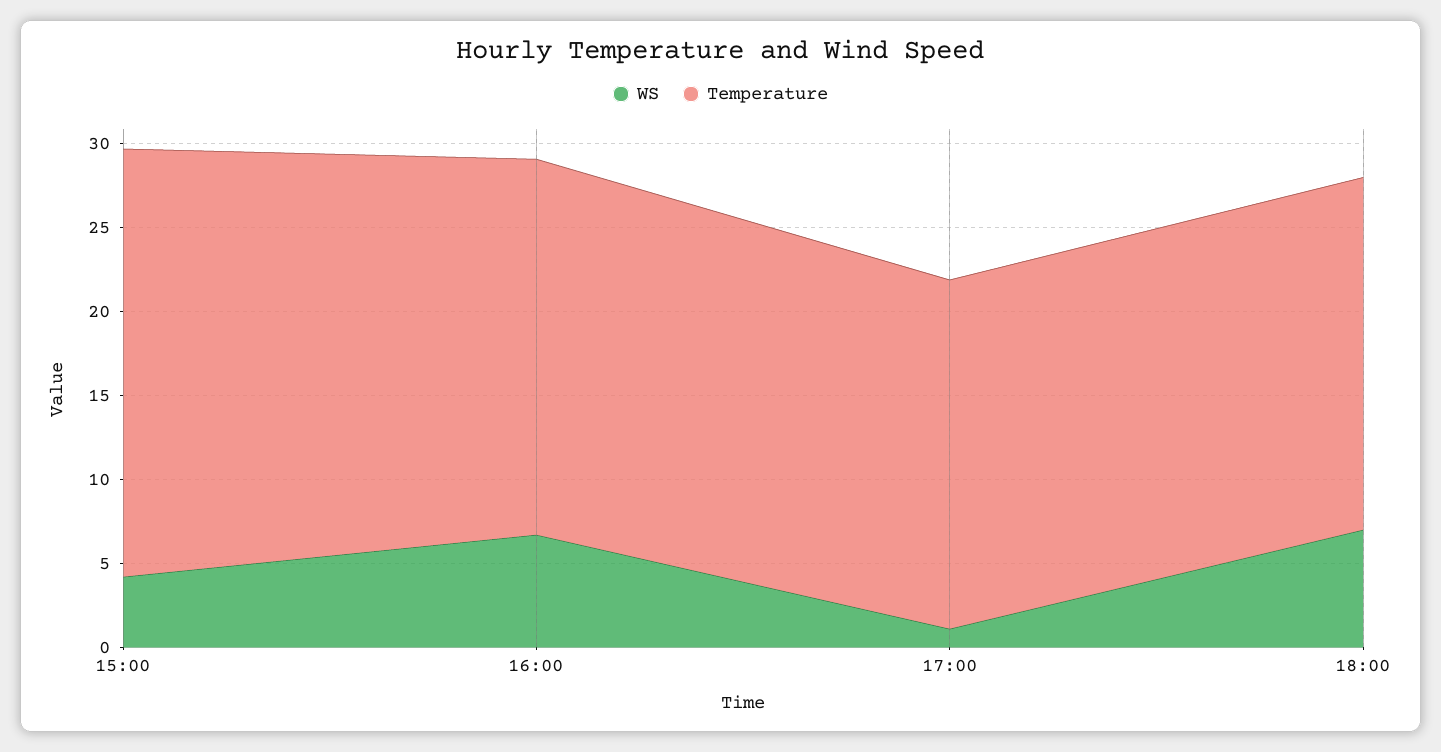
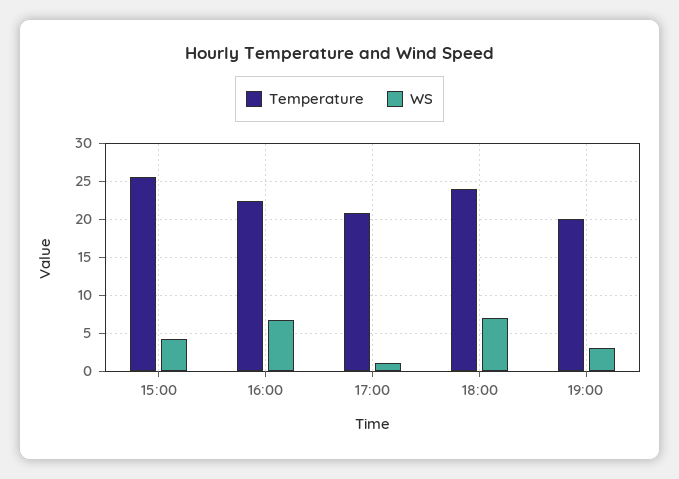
Temperature, 18:00: 21 -> 24
Temperature, 19:00: none -> 20
WS, 19:00: none -> 3

